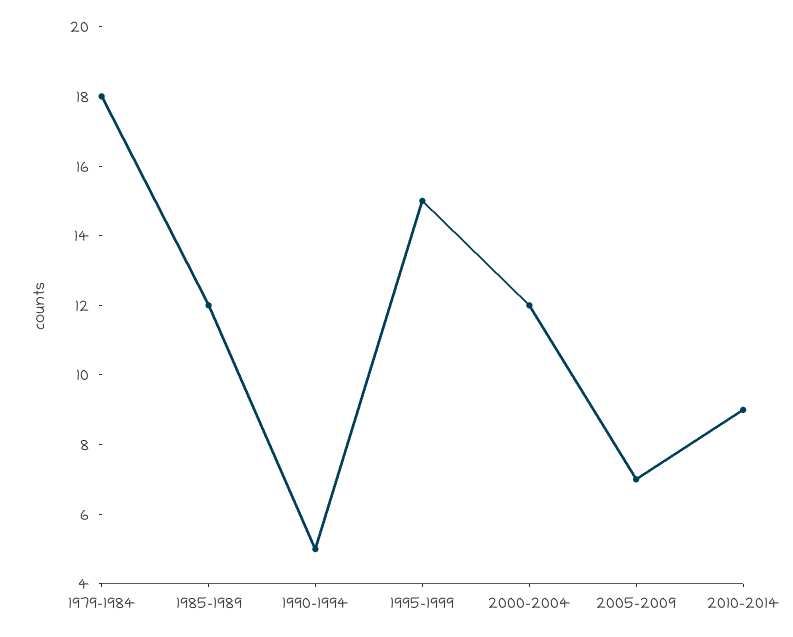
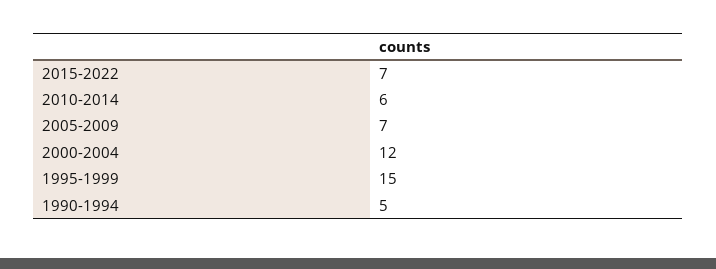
1979-1984: 18 -> none
1985-1989: 12 -> none
2010-2014: 9 -> 6
2015-2022: none -> 7

